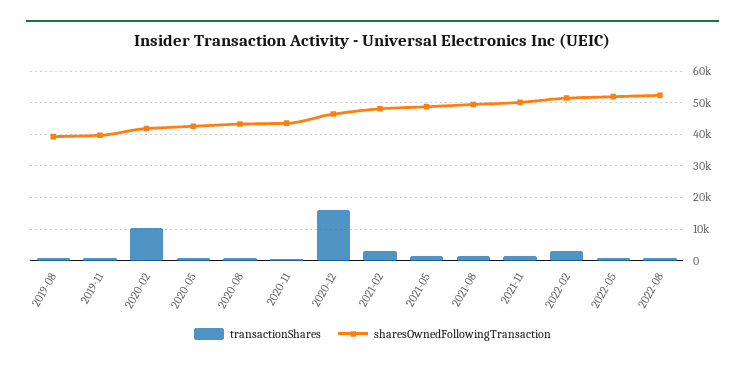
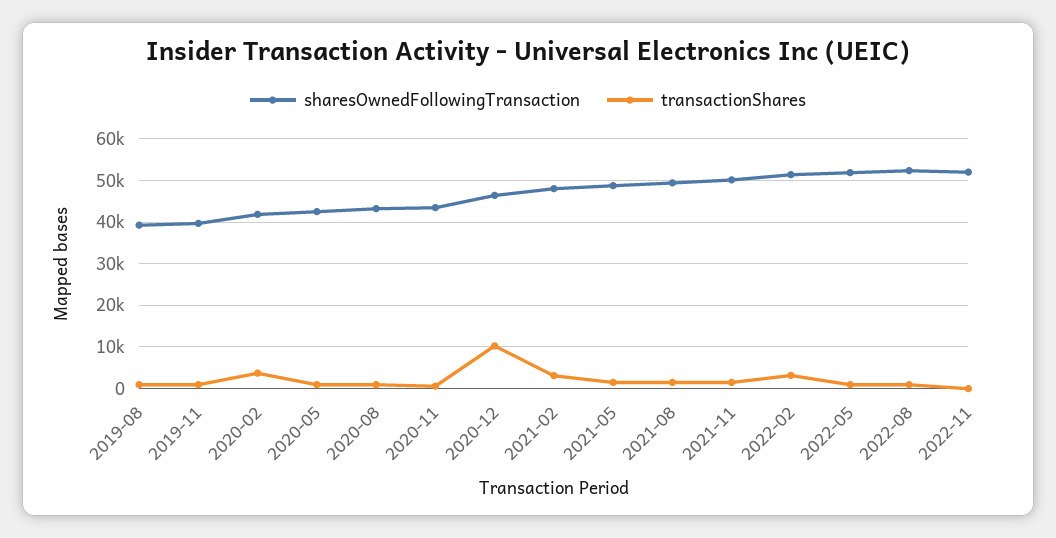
transactionShares, 2020-02: 10000 -> 4000
transactionShares, 2020-12: 16000 -> 10000
sharesOwnedFollowingTransaction, 2022-11: none -> 52000
transactionShares, 2022-11: none -> 0

